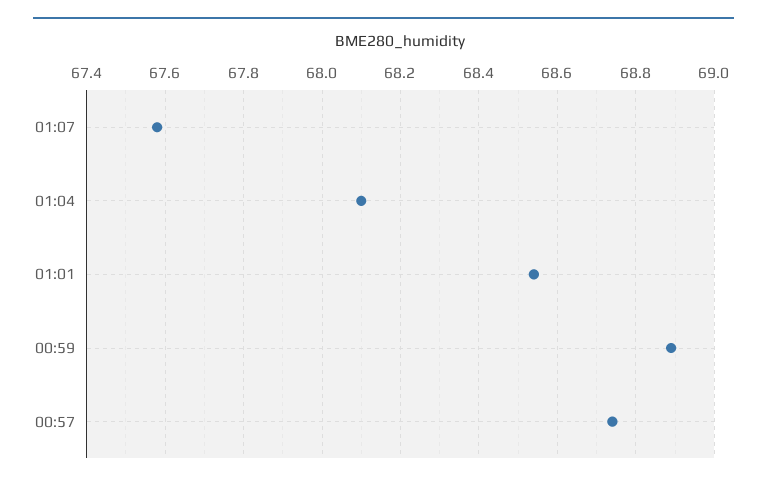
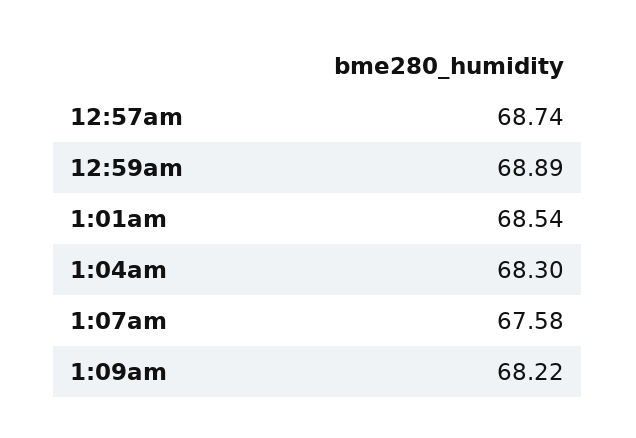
01:04: 68.1 -> 68.3
1:09am: none -> 68.22

